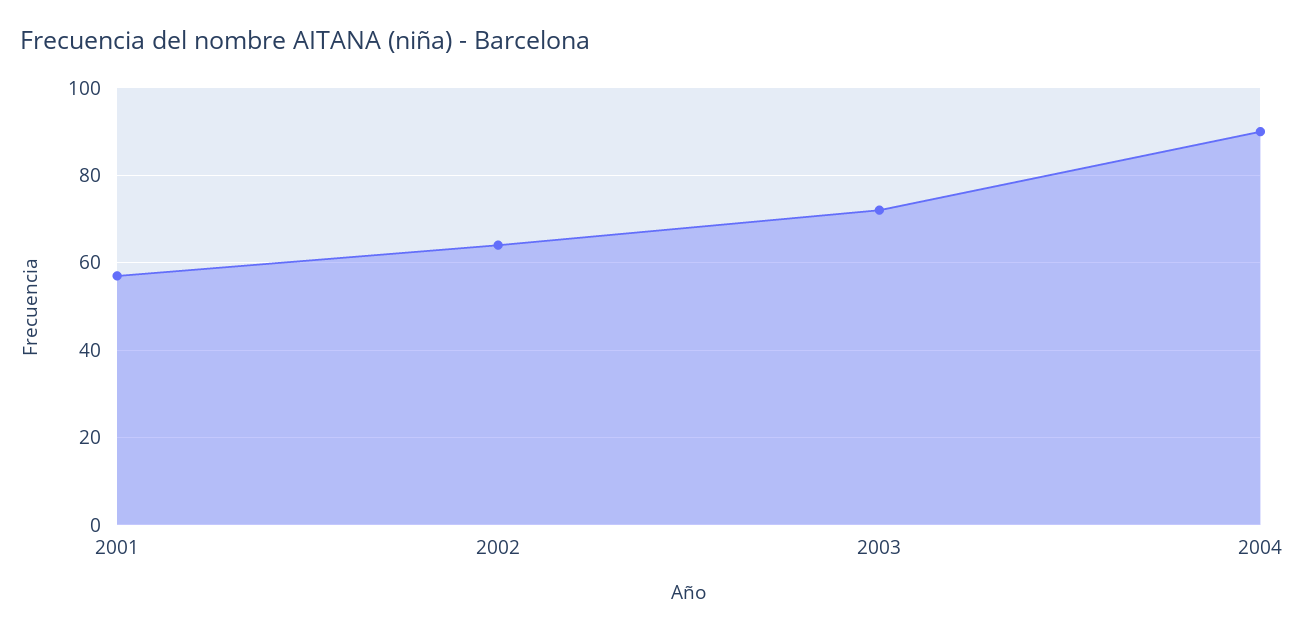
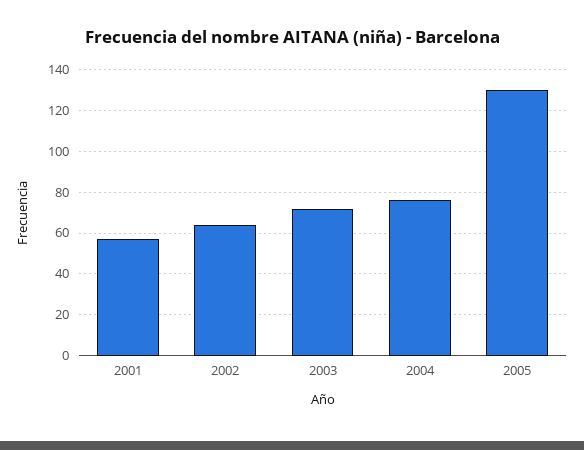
2004: 90 -> 75
2005: none -> 130

